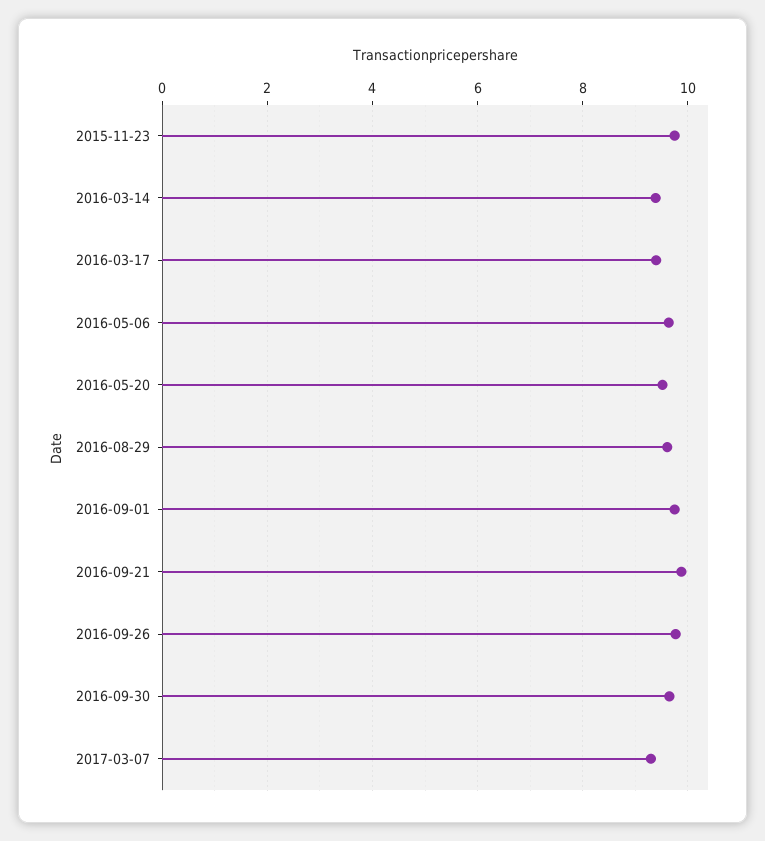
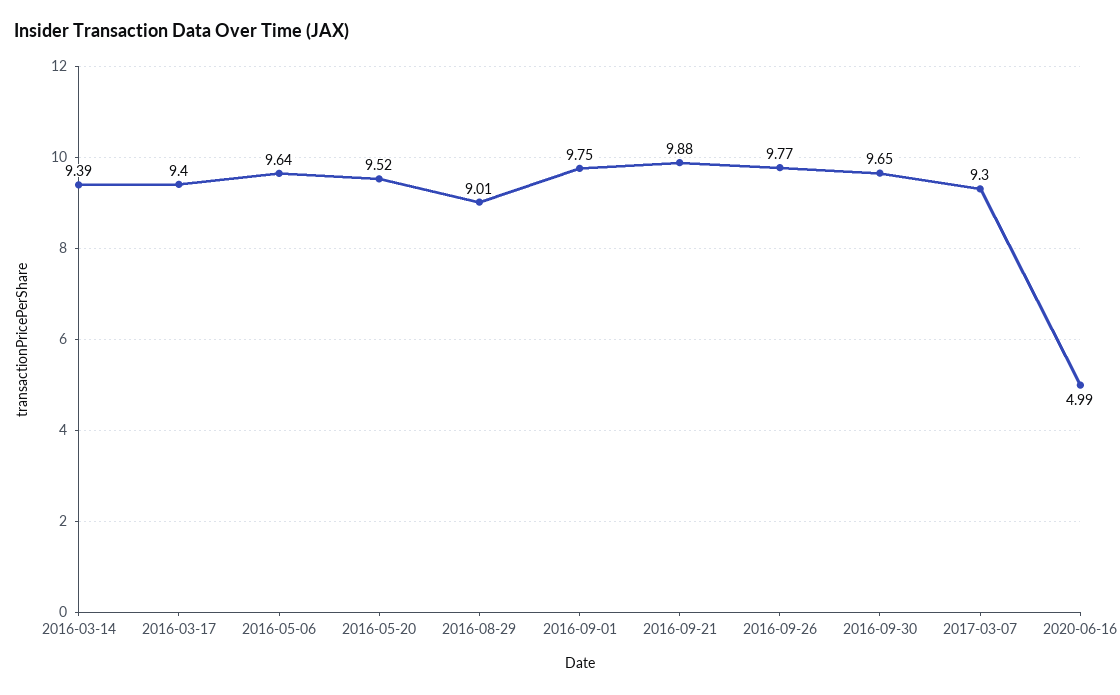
2015-11-23: 9.8 -> none
2016-08-29: 9.6 -> 9.01
2020-06-16: none -> 4.99

